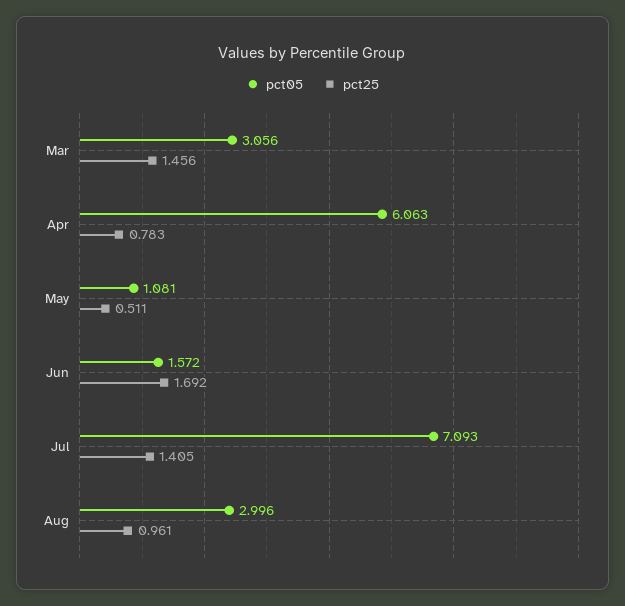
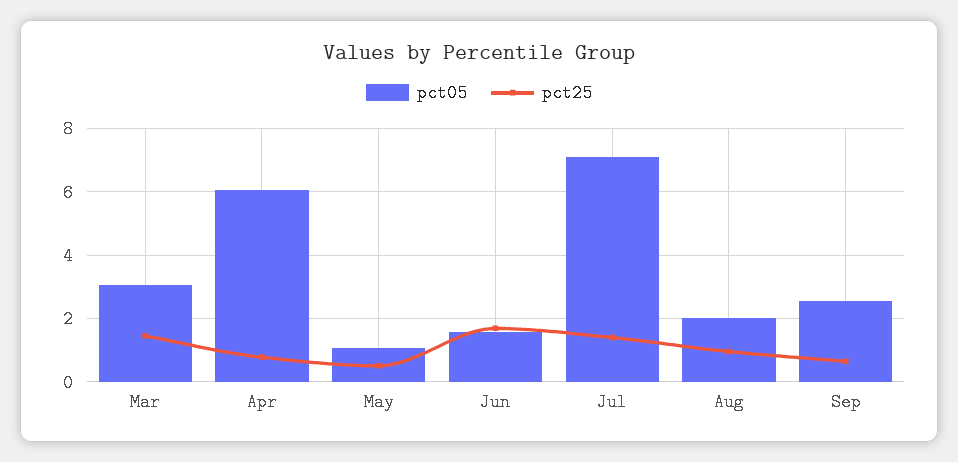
pct05, Aug: 2.996 -> 2
pct05, Sep: none -> 2.6
pct25, Sep: none -> 0.6

